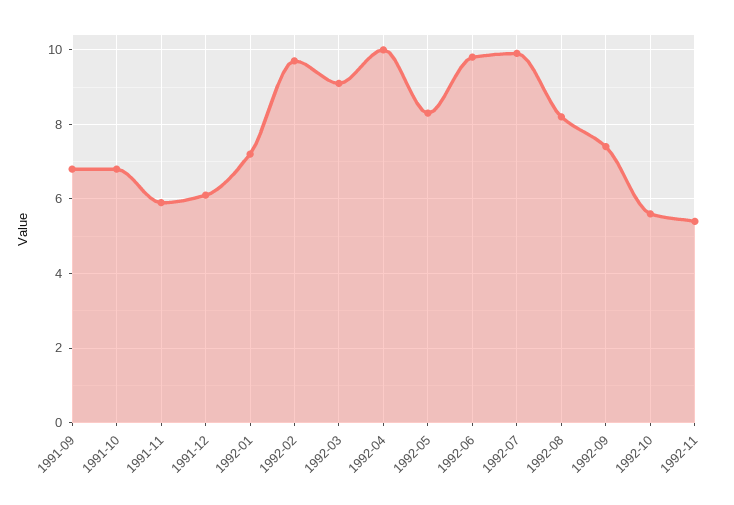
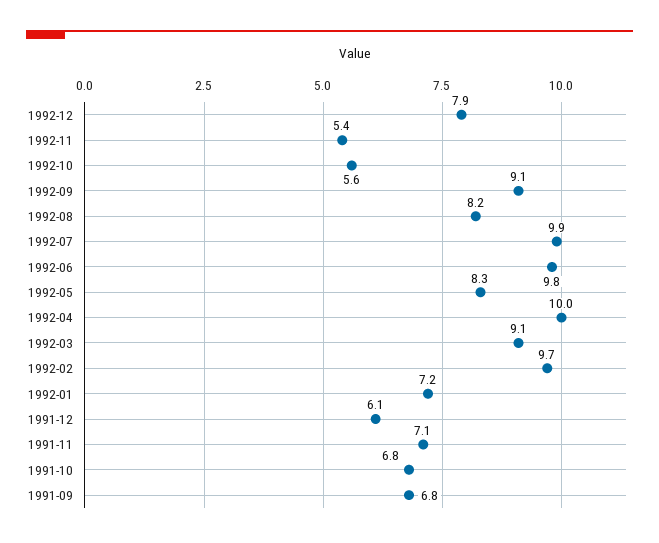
1991-11: 6 -> 7.1
1992-09: 7.5 -> 9.1
1992-12: none -> 7.9

